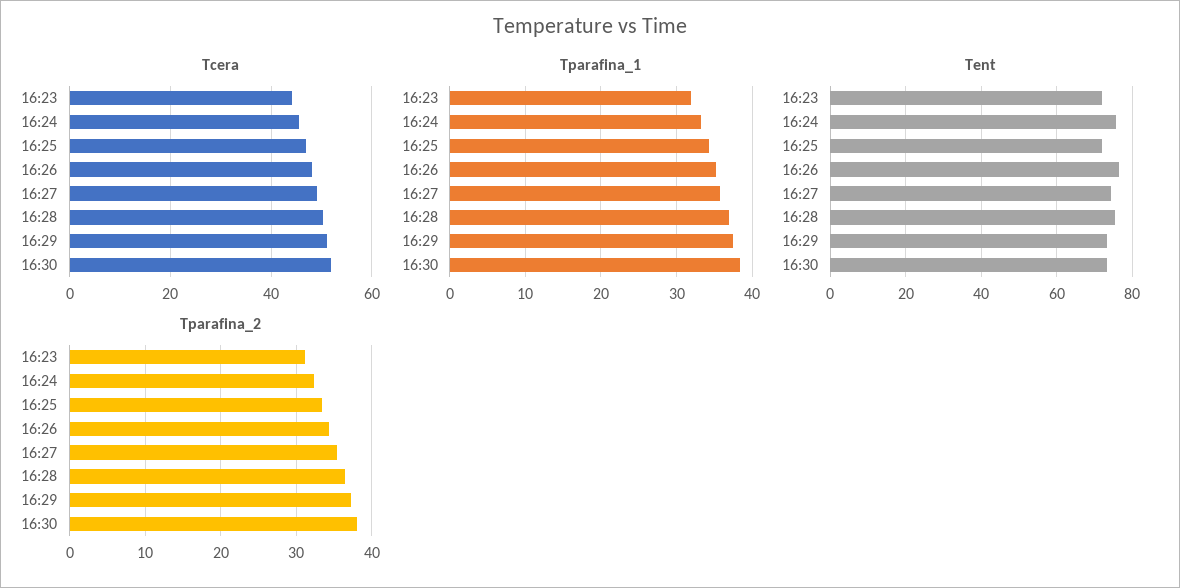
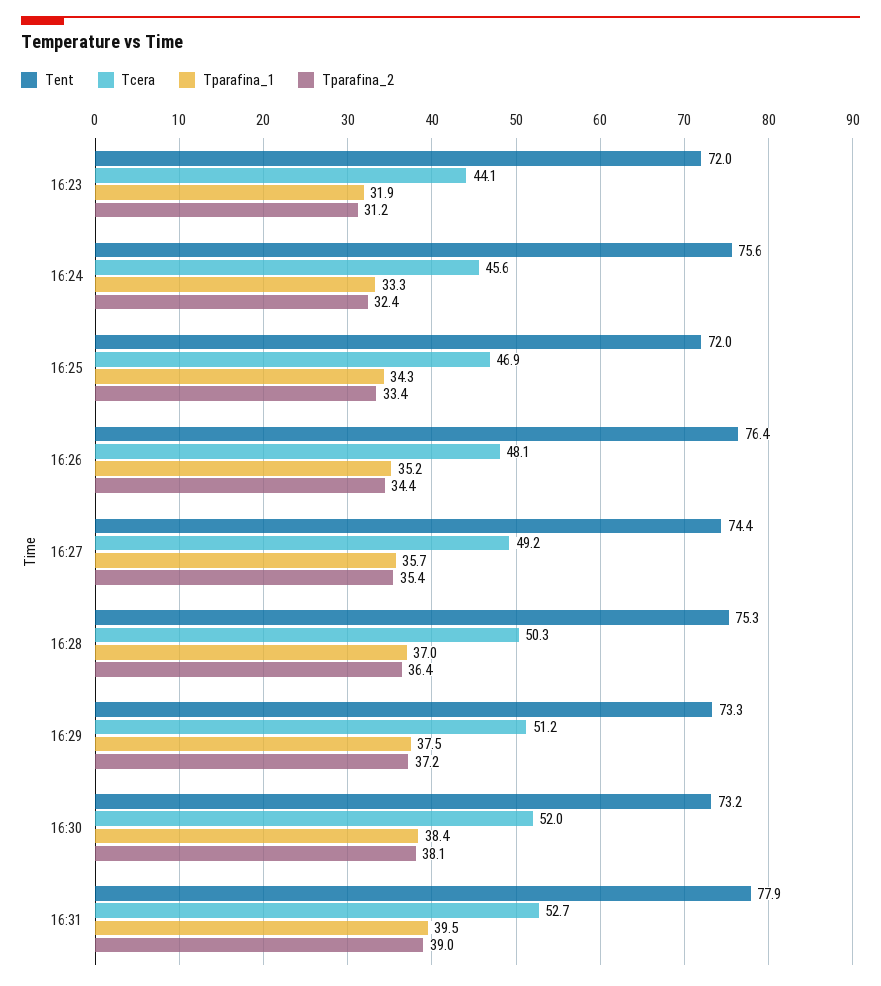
Tent, 16:31: none -> 77.9
Tcera, 16:31: none -> 52.7
Tparafina_1, 16:31: none -> 39.5
Tparafina_2, 16:31: none -> 39

